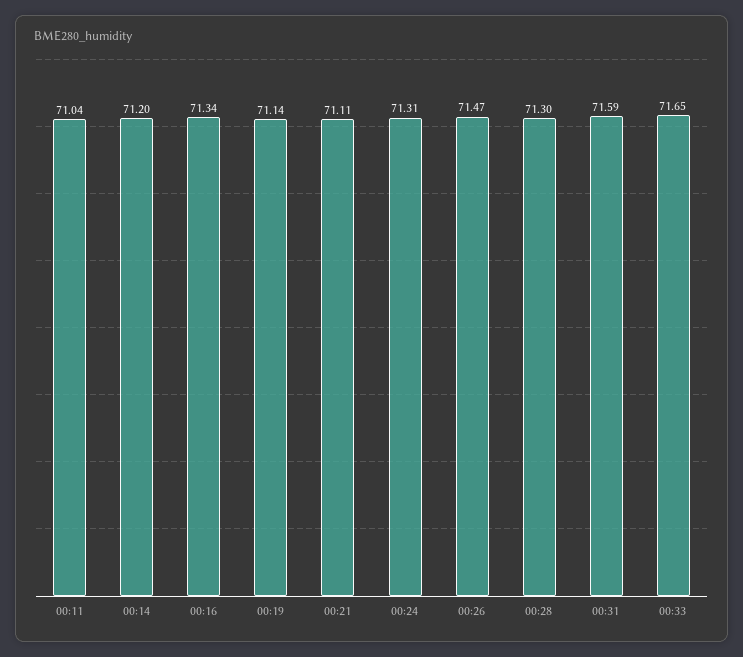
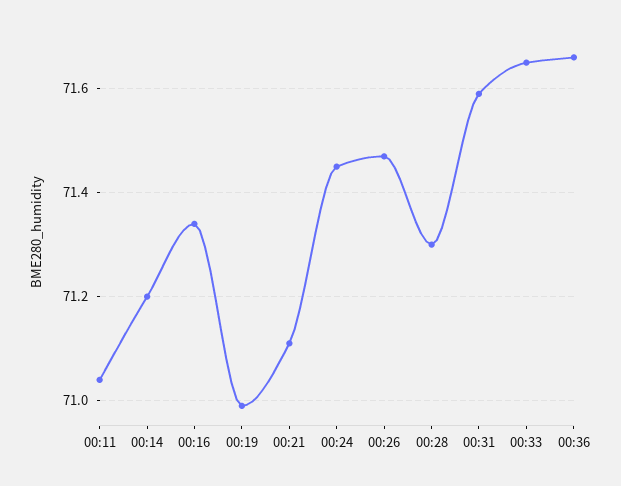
00:19: 71.14 -> 71
00:24: 71.31 -> 71.45
00:36: none -> 71.65

